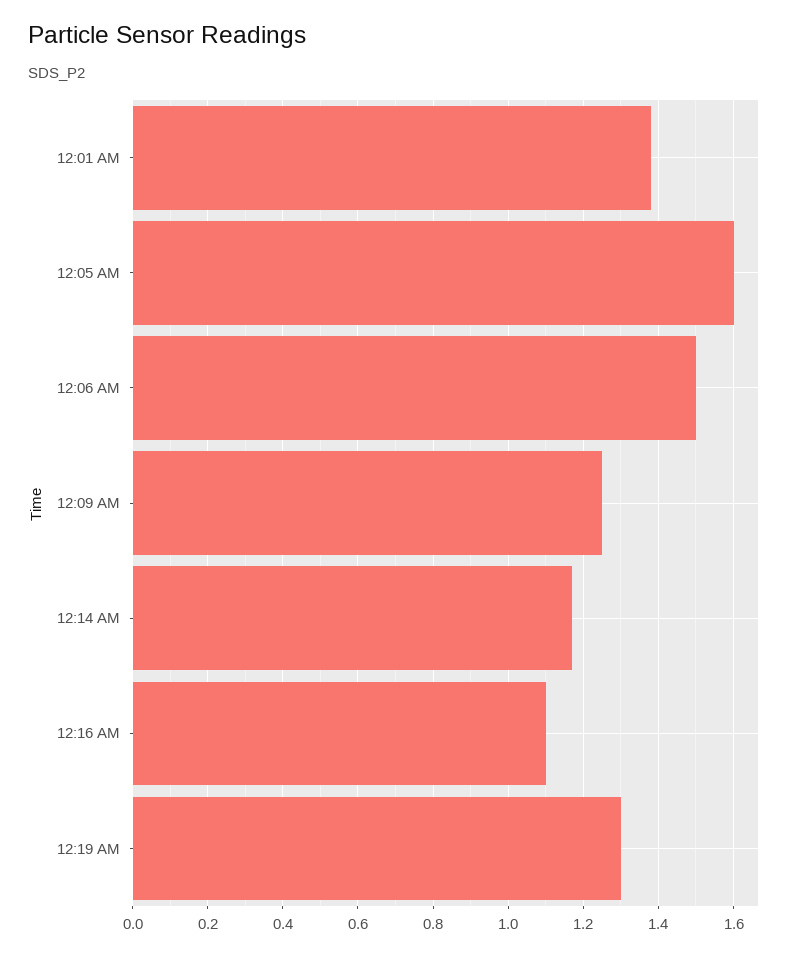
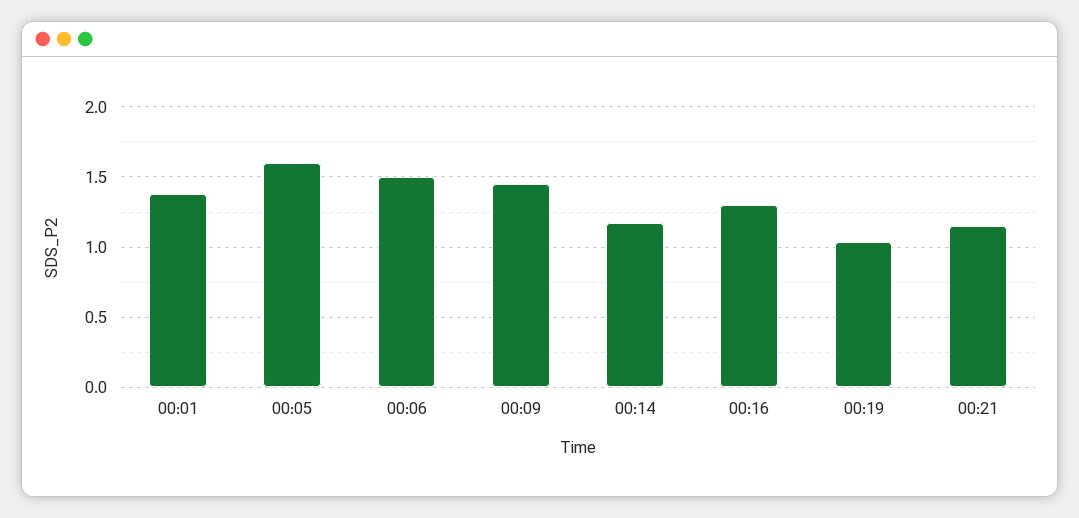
12:09 AM: 1.25 -> 1.45
12:16 AM: 1.1 -> 1.3
12:19 AM: 1.3 -> 1.05
00:21: none -> 1.15

